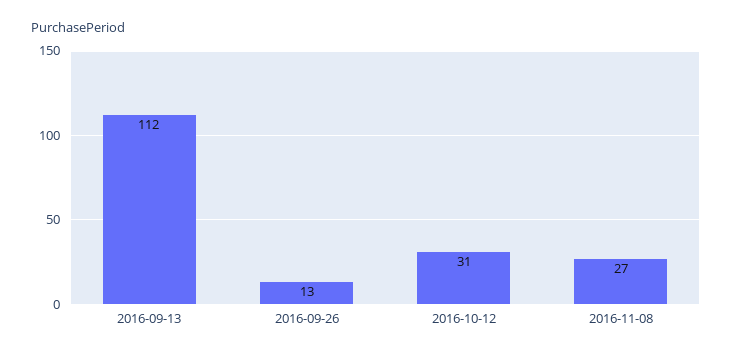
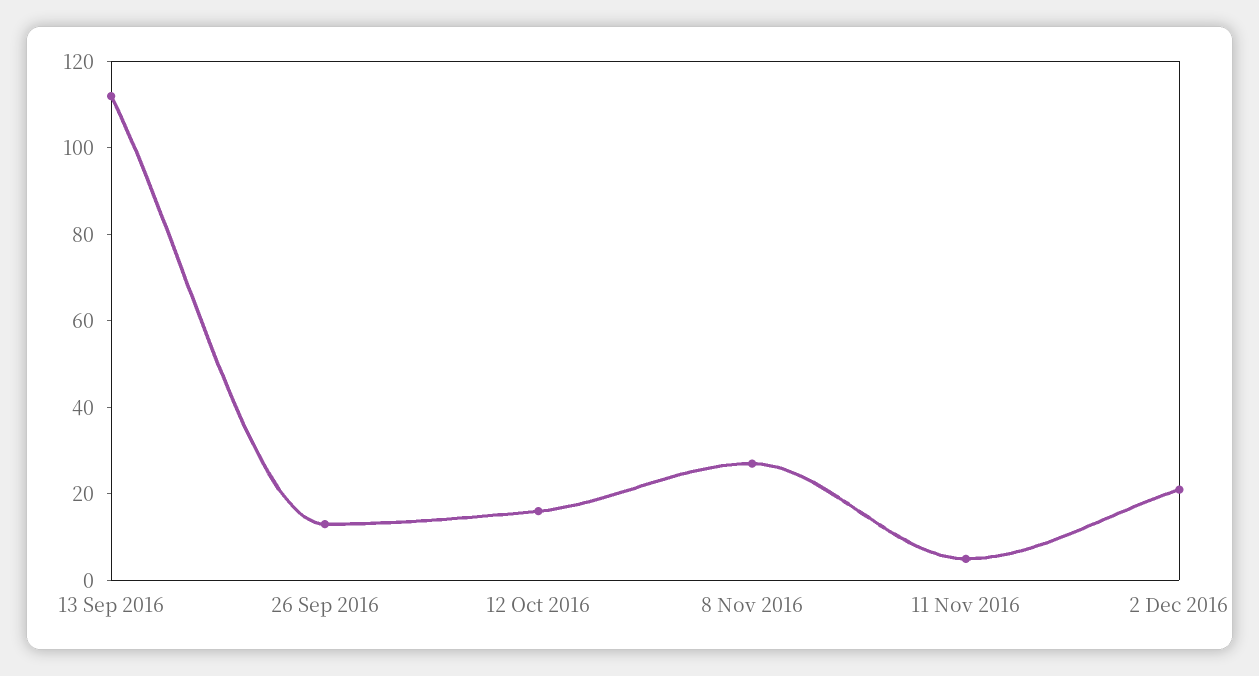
2016-10-12: 31 -> 15
11 Nov 2016: none -> 5
2 Dec 2016: none -> 20

